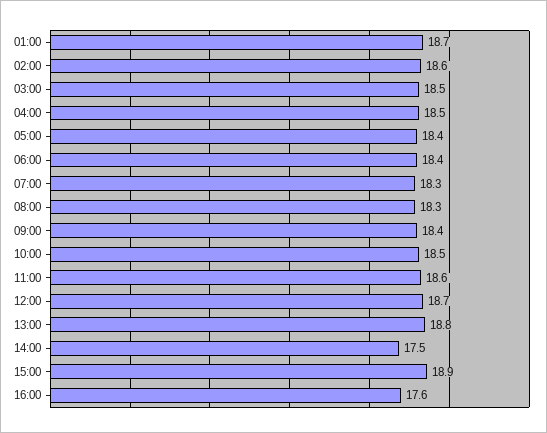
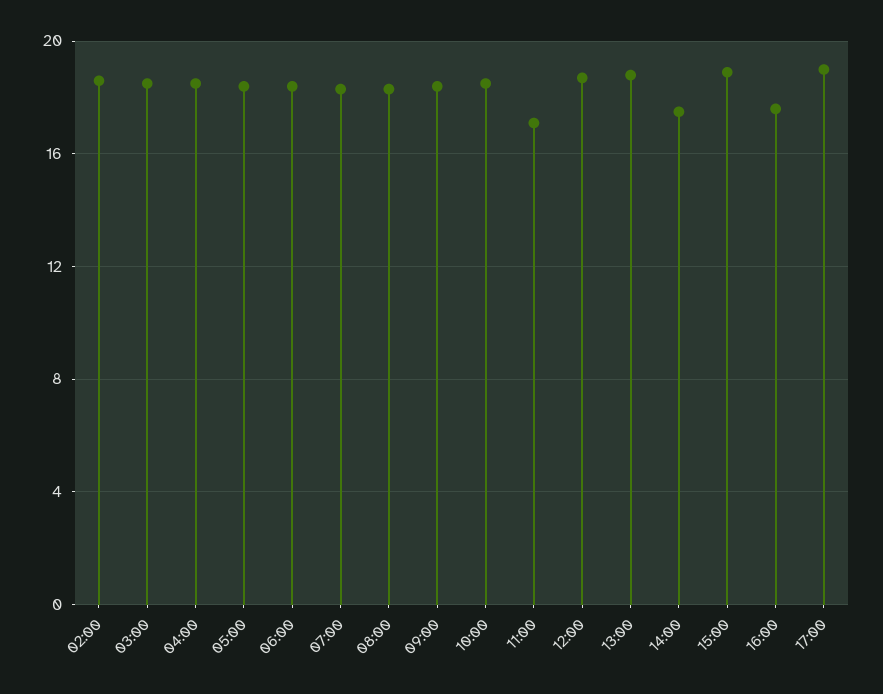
01:00: 18.7 -> none
11:00: 18.6 -> 17
17:00: none -> 19

